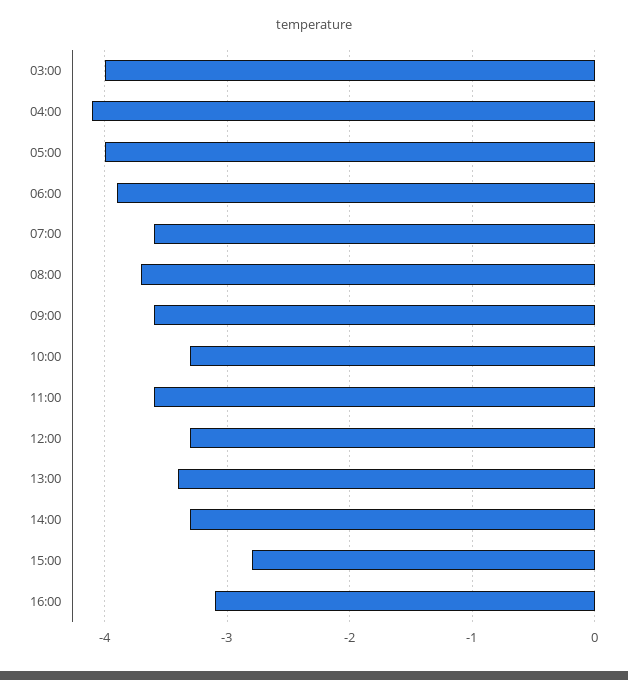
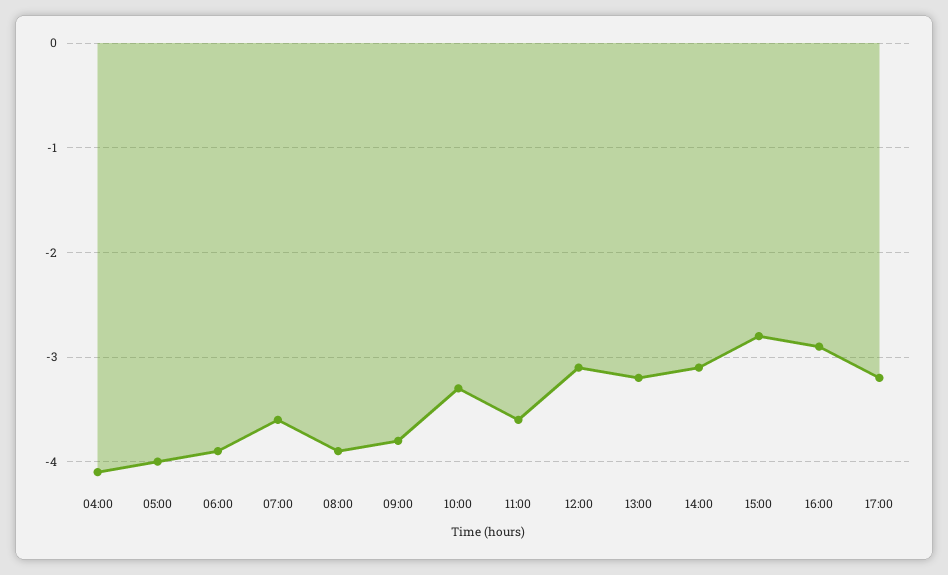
03:00: -4 -> none
08:00: -3.7 -> -3.9
09:00: -3.6 -> -3.8
12:00: -3.3 -> -3.1
13:00: -3.4 -> -3.2
14:00: -3.3 -> -3.1
16:00: -3.1 -> -2.9
17:00: none -> -3.2

